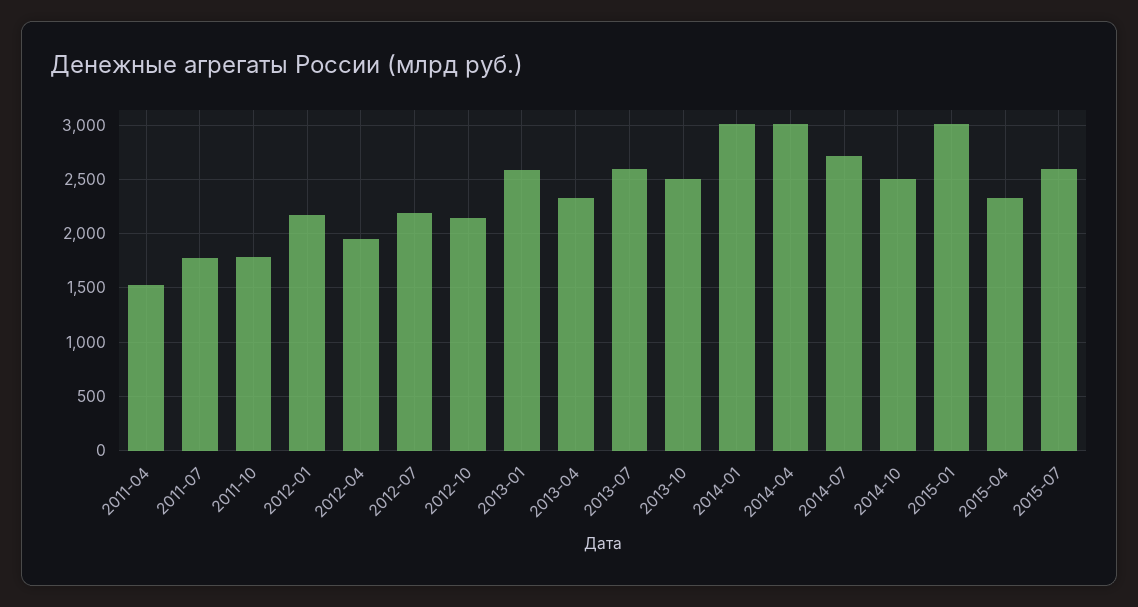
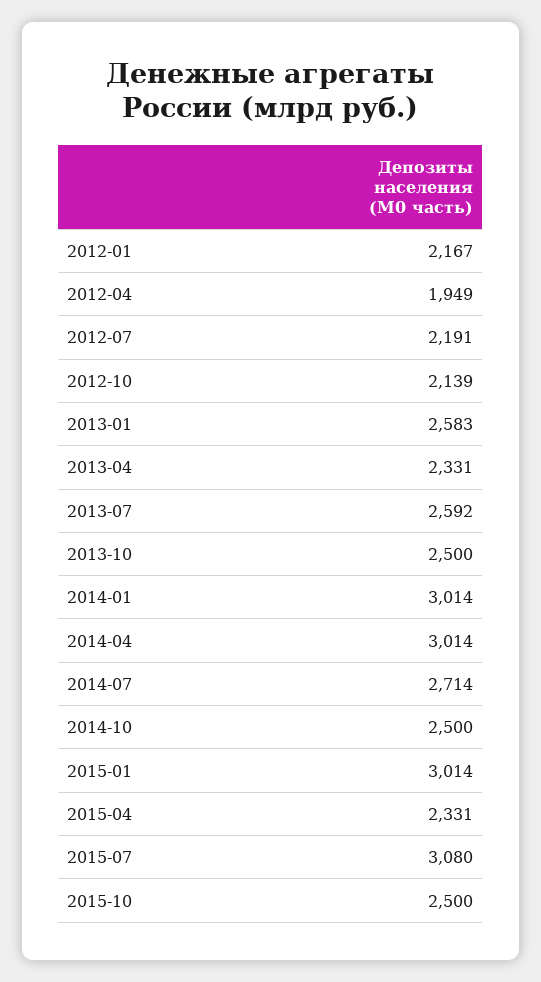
2011-04: 1500 -> none
2011-07: 1800 -> none
2011-10: 1800 -> none
2015-07: 2600 -> 3080
2015-10: none -> 2500

